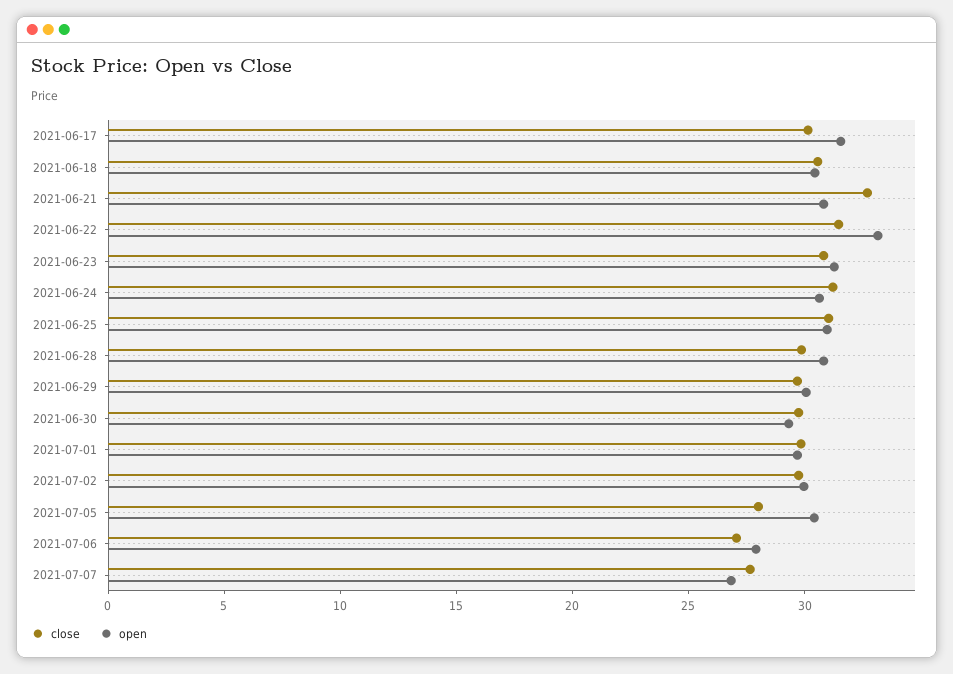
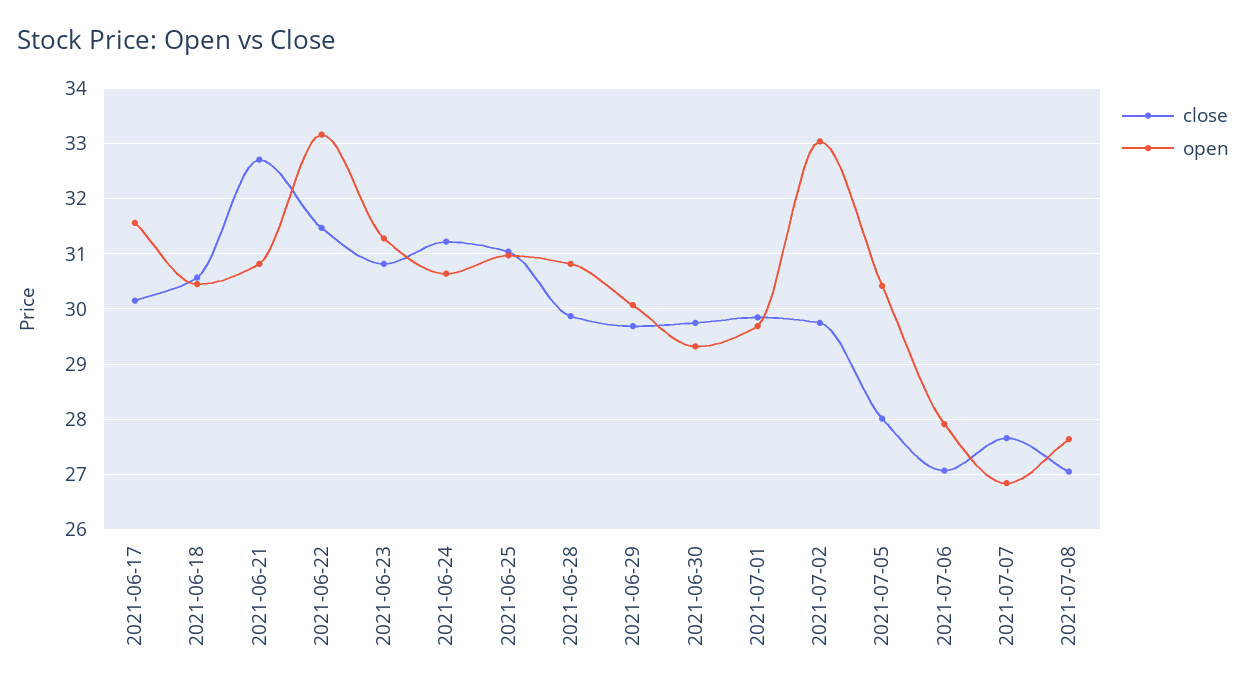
open, 2021-07-02: 30 -> 33
close, 2021-07-08: none -> 27
open, 2021-07-08: none -> 27.6

